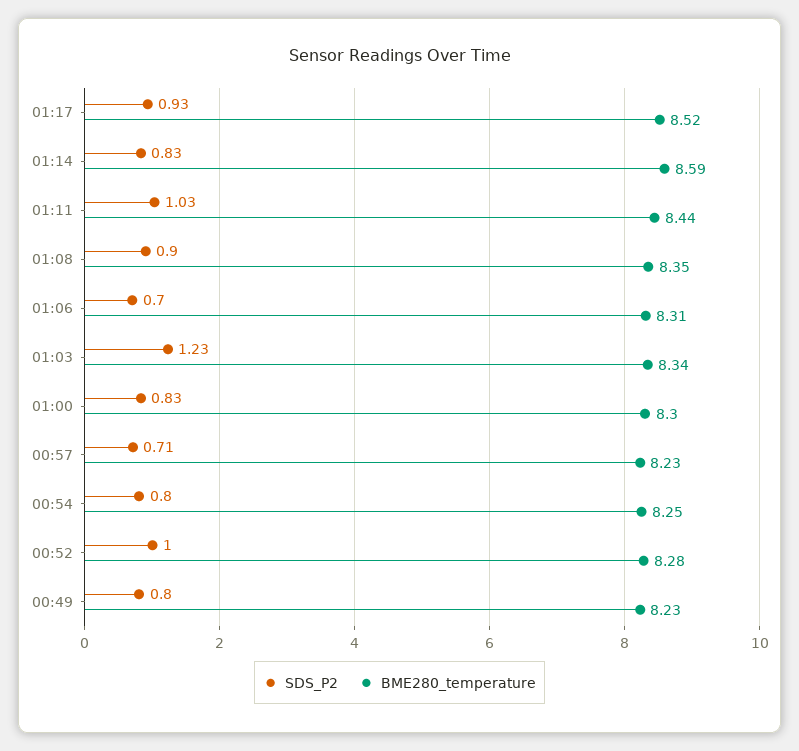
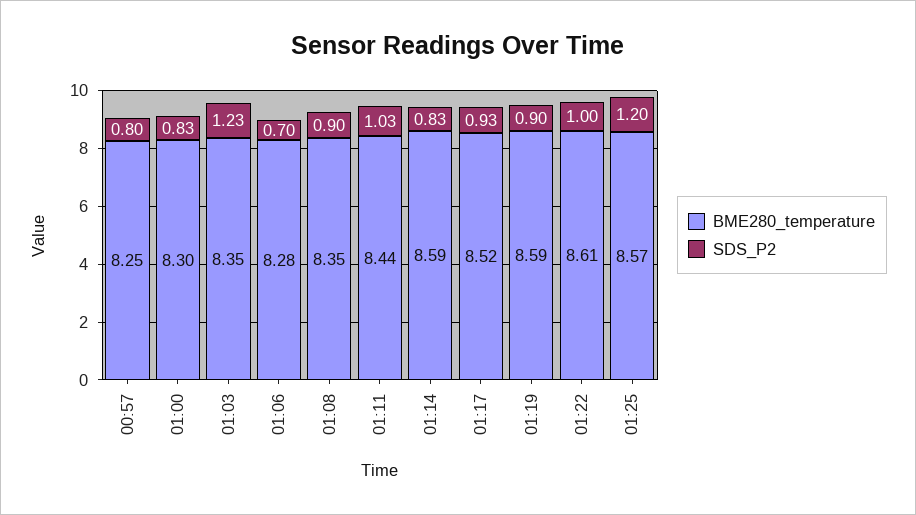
BME280_temperature, 01:06: 8.31 -> 8.28
BME280_temperature, 01:03: 8.34 -> 8.35
SDS_P2, 00:57: 0.71 -> 0.8
BME280_temperature, 00:57: 8.23 -> 8.25
SDS_P2, 00:54: 0.8 -> none
BME280_temperature, 00:54: 8.25 -> none
SDS_P2, 00:52: 1 -> none
BME280_temperature, 00:52: 8.28 -> none
SDS_P2, 00:49: 0.8 -> none
BME280_temperature, 00:49: 8.23 -> none
BME280_temperature, 01:19: none -> 8.59
SDS_P2, 01:19: none -> 0.9
BME280_temperature, 01:22: none -> 8.61
SDS_P2, 01:22: none -> 1
BME280_temperature, 01:25: none -> 8.57
SDS_P2, 01:25: none -> 1.2

